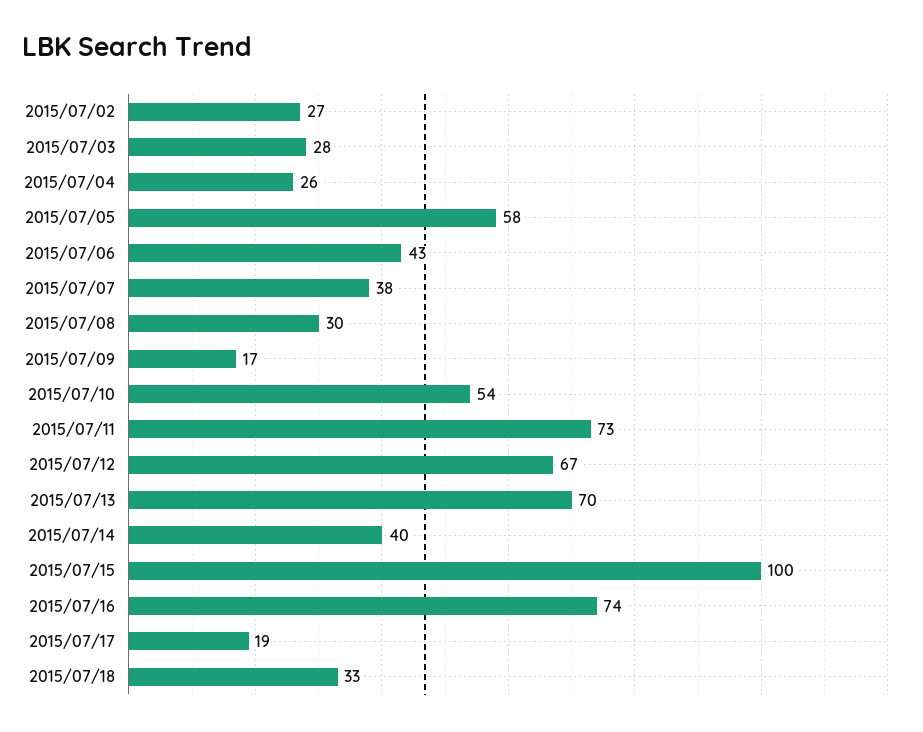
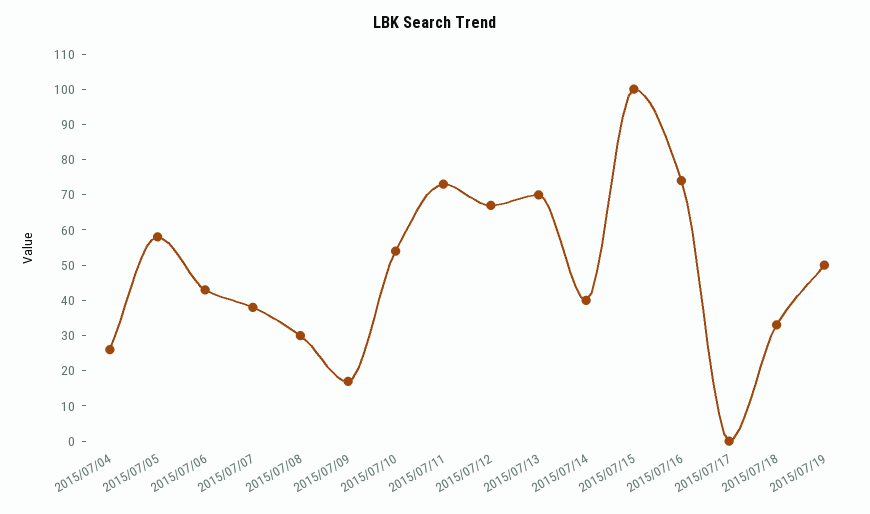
2015/07/02: 27 -> none
2015/07/03: 28 -> none
2015/07/17: 19 -> 0
2015/07/19: none -> 50

